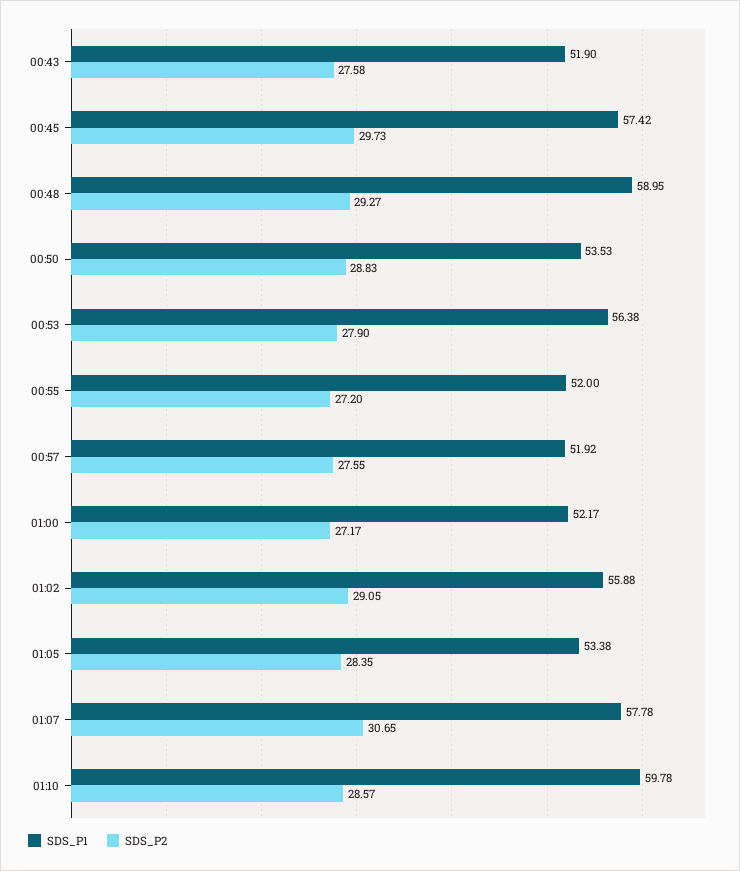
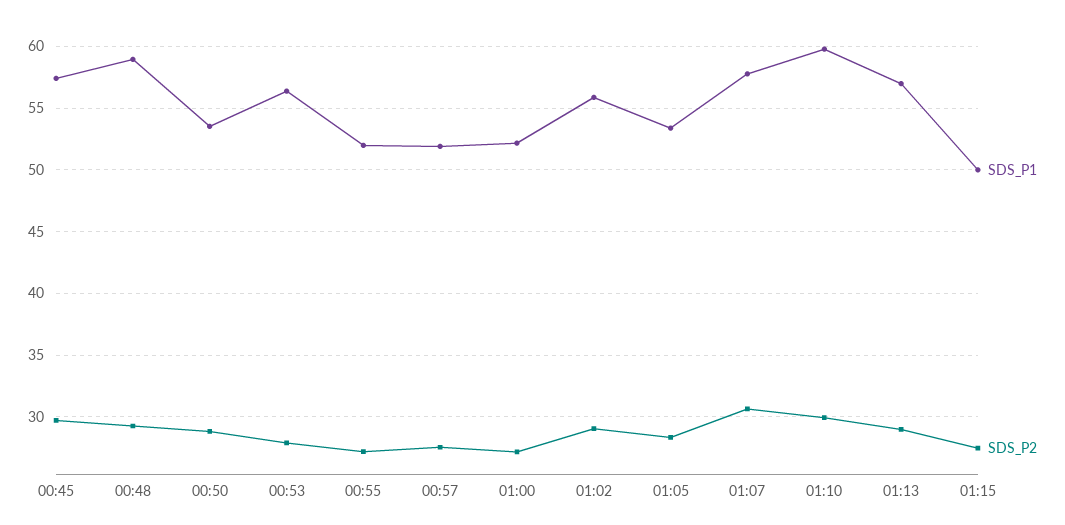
SDS_P1, 00:43: 51.9 -> none
SDS_P2, 00:43: 27.58 -> none
SDS_P2, 01:10: 28.57 -> 30
SDS_P1, 01:13: none -> 57
SDS_P2, 01:13: none -> 29
SDS_P1, 01:15: none -> 50
SDS_P2, 01:15: none -> 27.5

